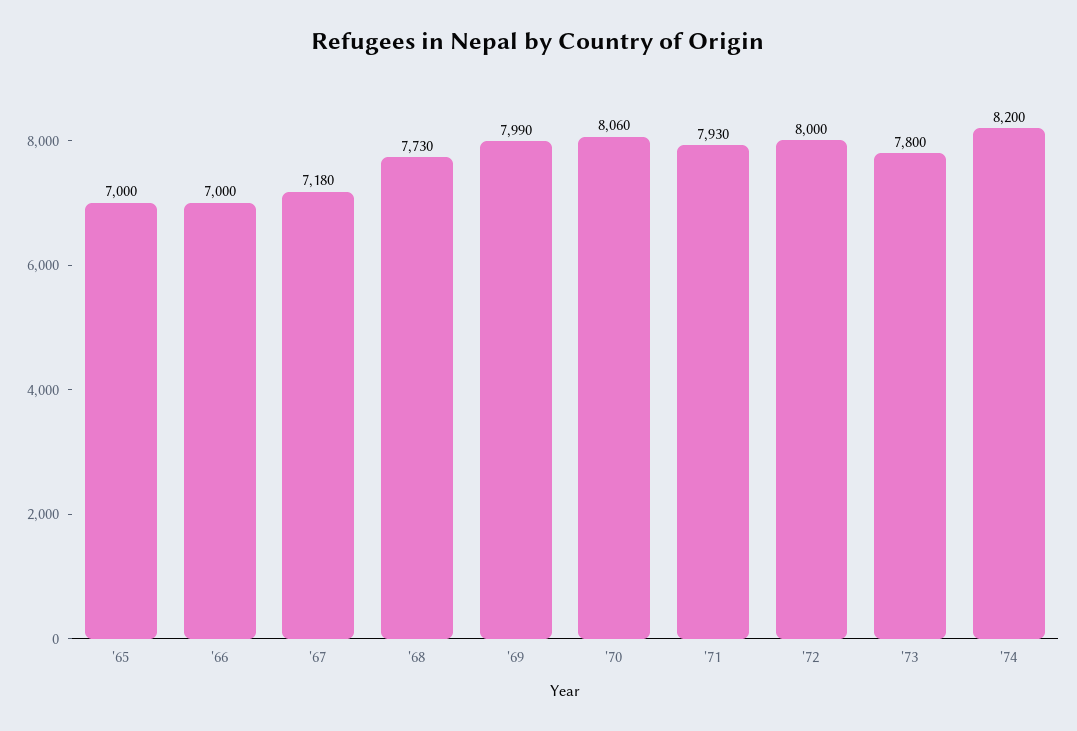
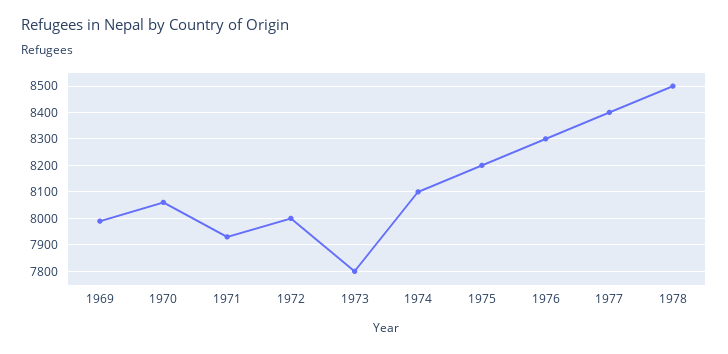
'65: 7000 -> none
'66: 7000 -> none
'67: 7180 -> none
'68: 7730 -> none
'74: 8200 -> 8100
1975: none -> 8200
1976: none -> 8300
1977: none -> 8400
1978: none -> 8500

